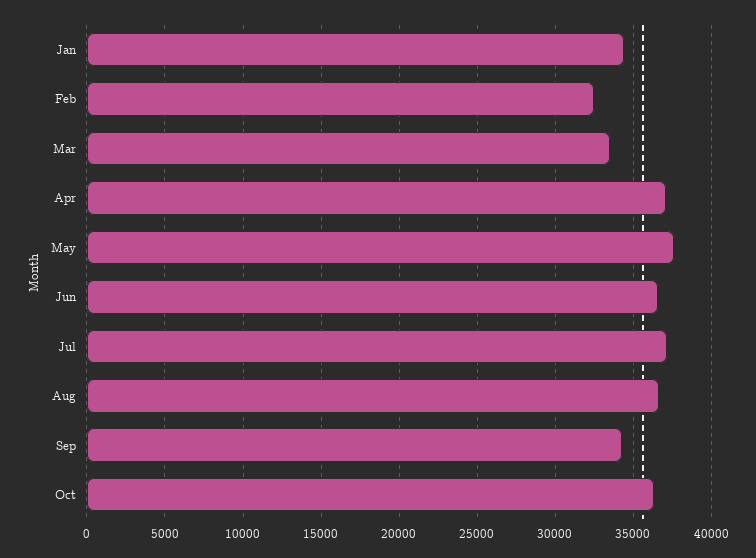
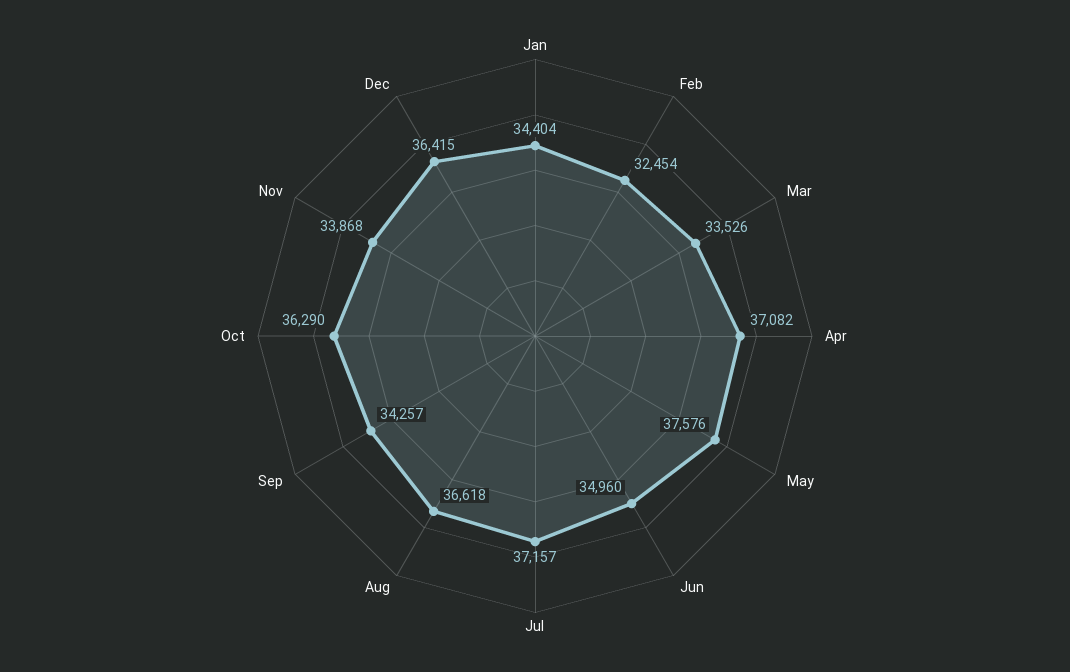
Jun: 36500 -> 34960
Nov: none -> 33868
Dec: none -> 36415

